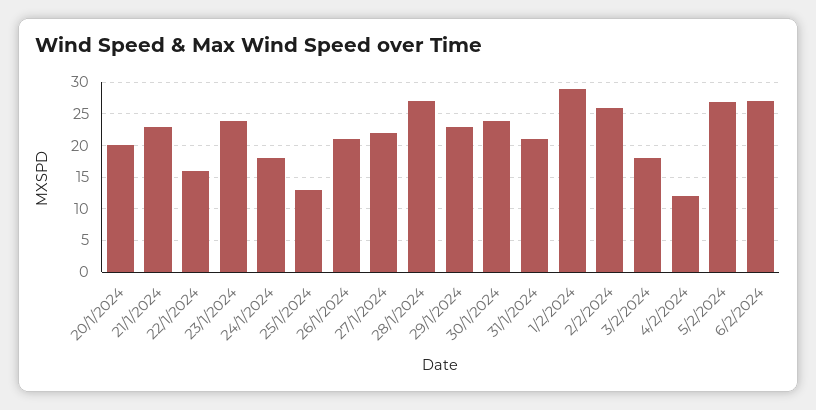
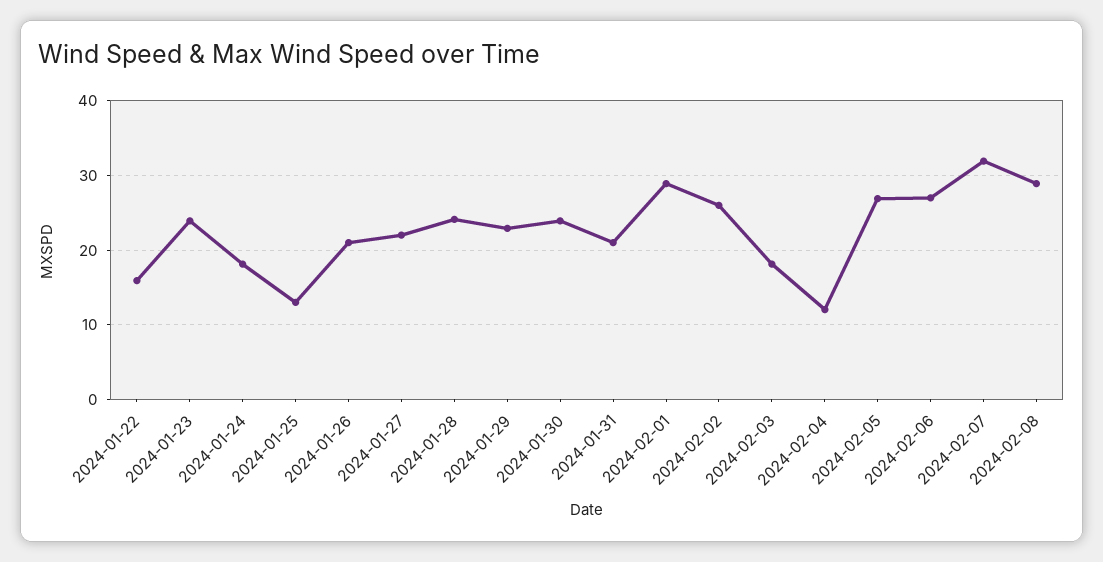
20/1/2024: 20 -> none
21/1/2024: 23 -> none
28/1/2024: 27 -> 24
2024-02-07: none -> 32
2024-02-08: none -> 29

